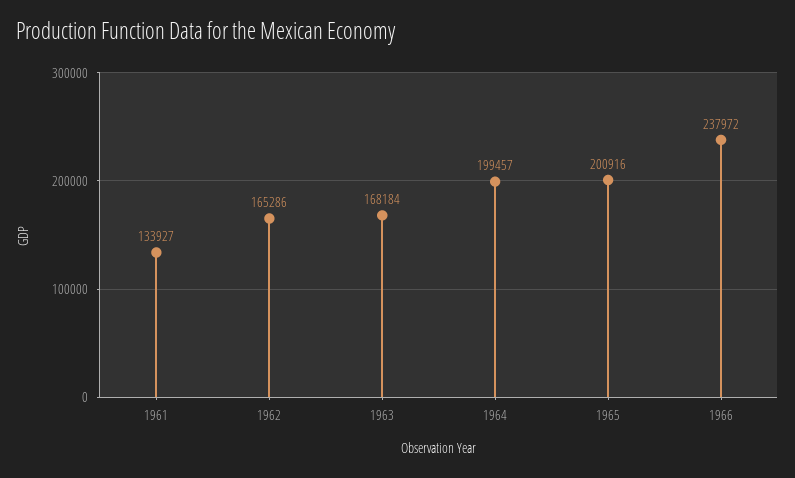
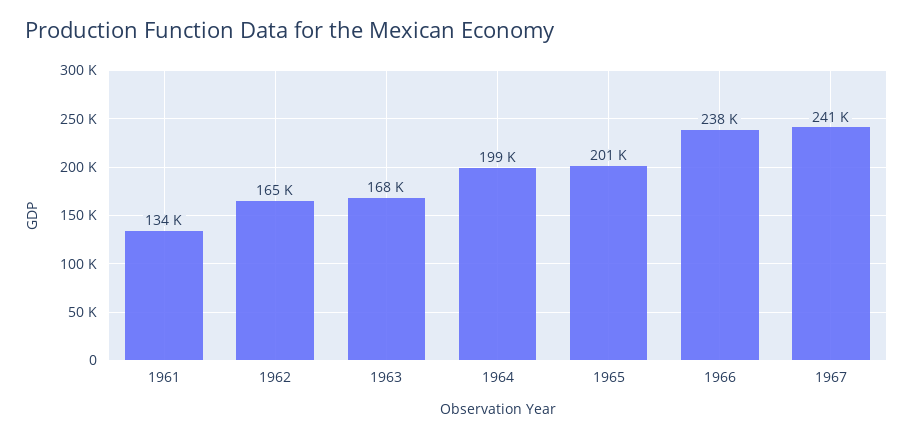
1967: none -> 241000

